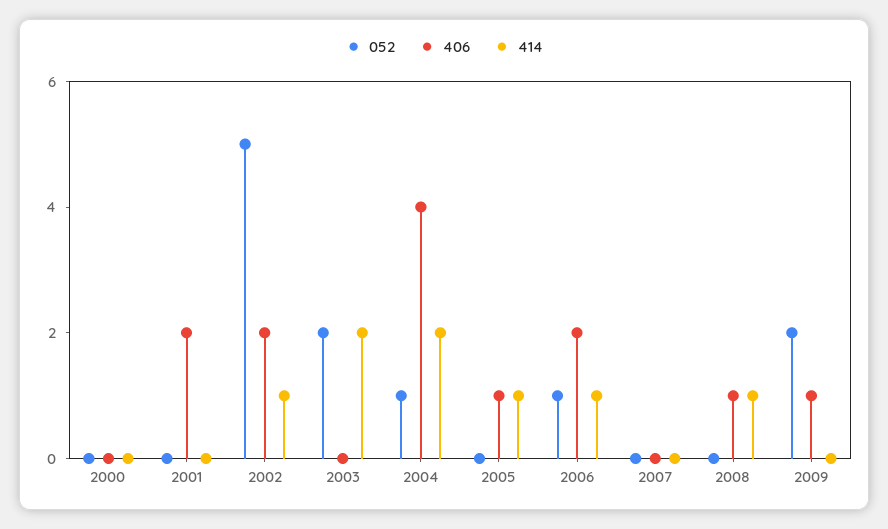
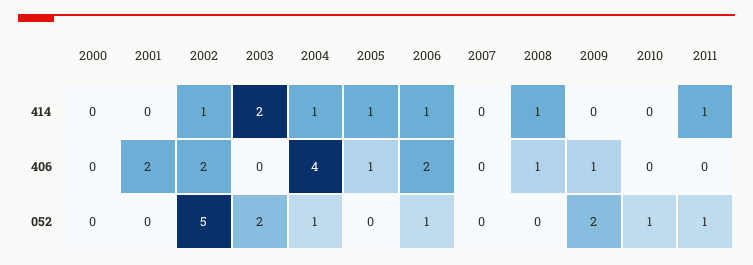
414, 2004: 2 -> 1
414, 2010: none -> 0
414, 2011: none -> 1
406, 2010: none -> 0
406, 2011: none -> 0
052, 2010: none -> 1
052, 2011: none -> 1

